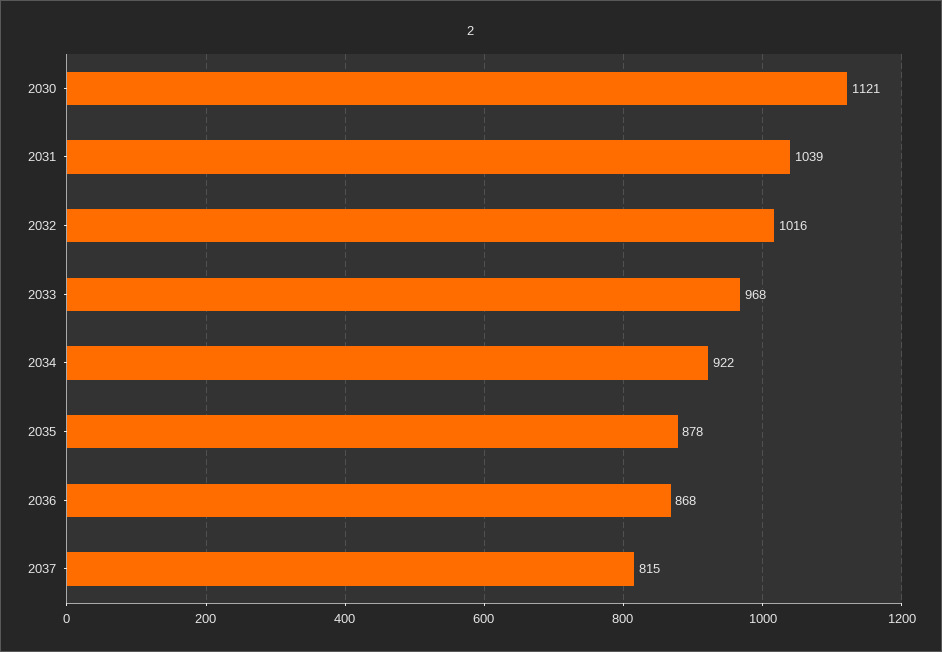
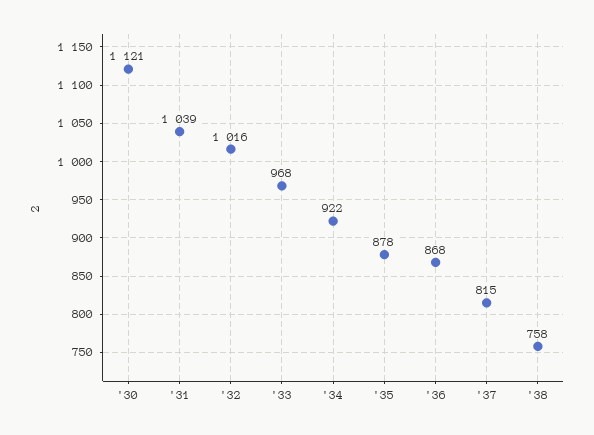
'38: none -> 758

